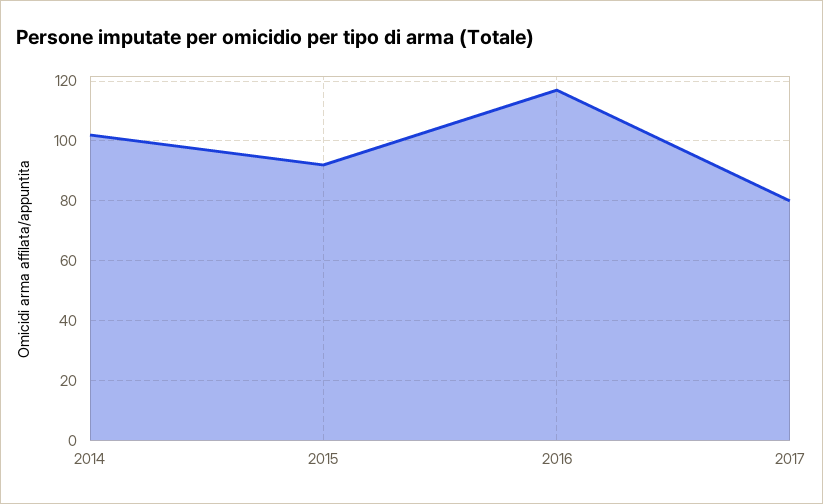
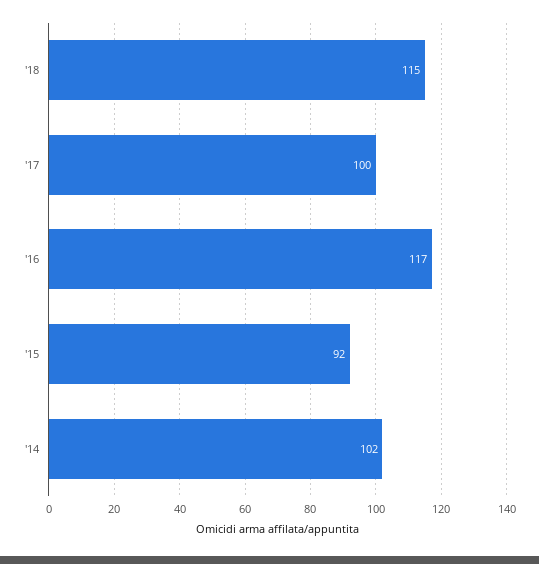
2017: 80 -> 100
'18: none -> 115

